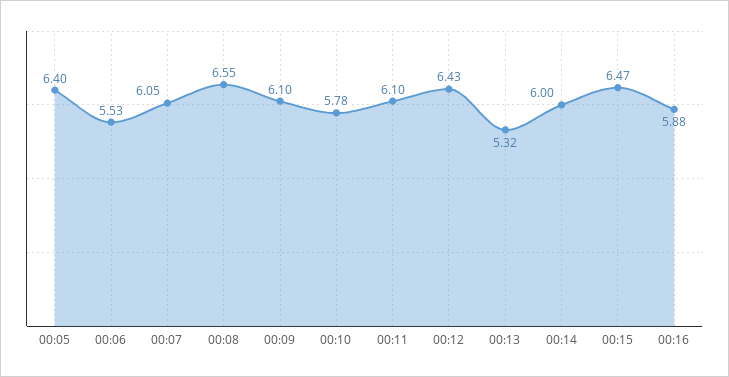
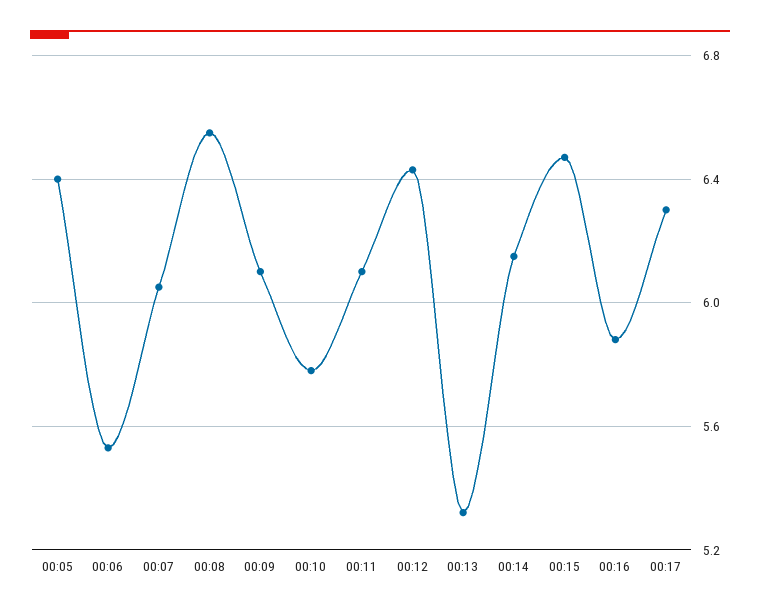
00:14: 6 -> 6.15
00:17: none -> 6.3

